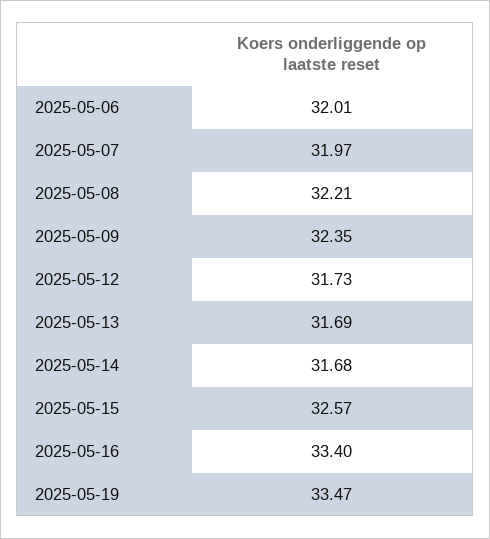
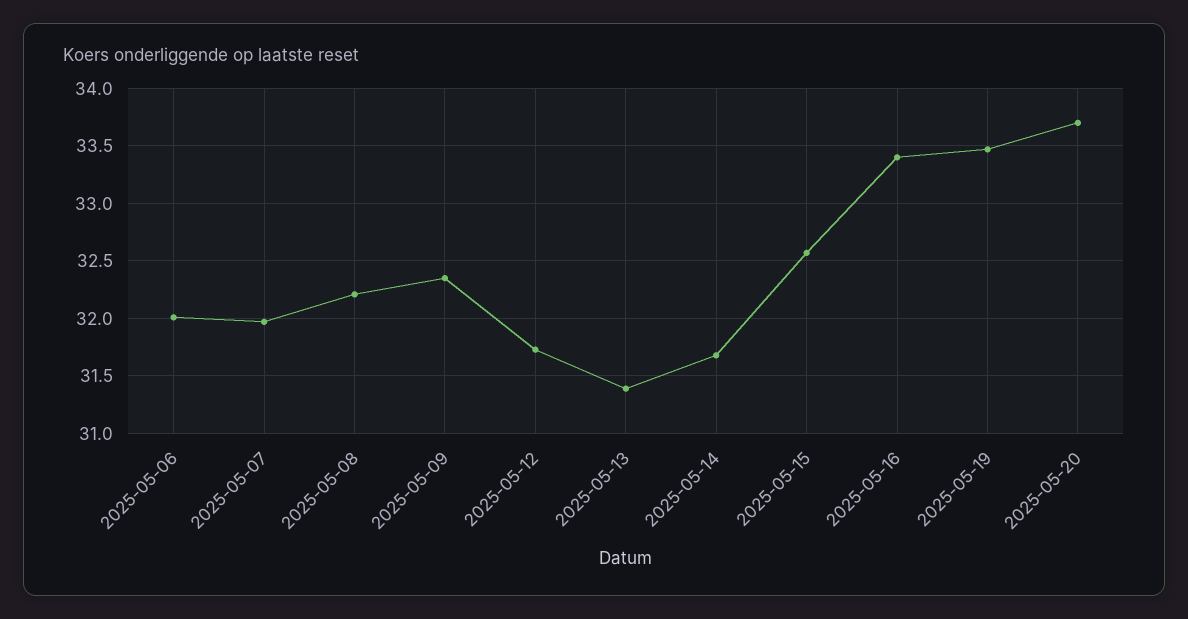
2025-05-13: 31.69 -> 31.4
2025-05-20: none -> 33.7

